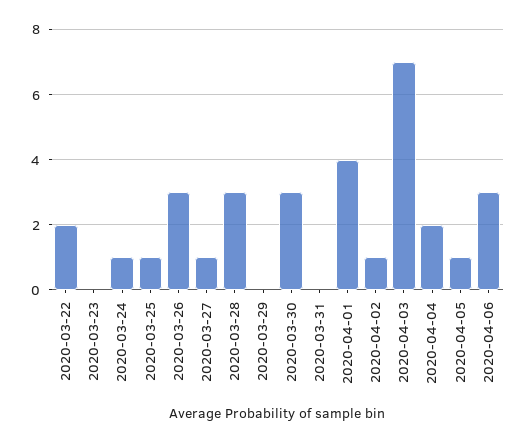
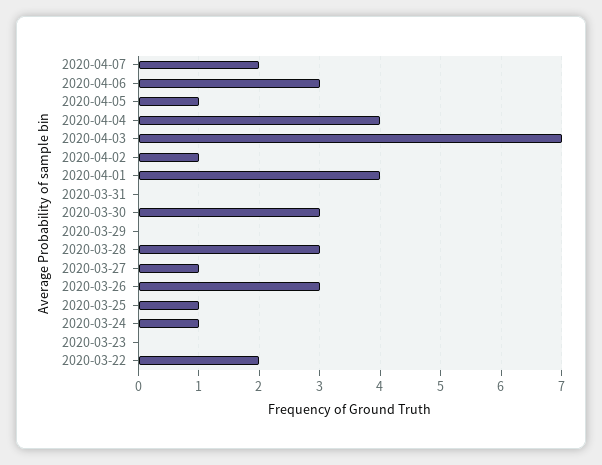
2020-04-04: 2 -> 4
2020-04-07: none -> 2

